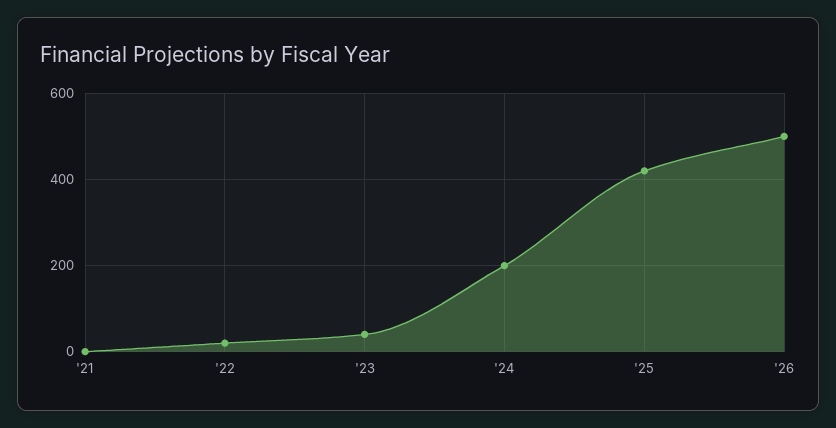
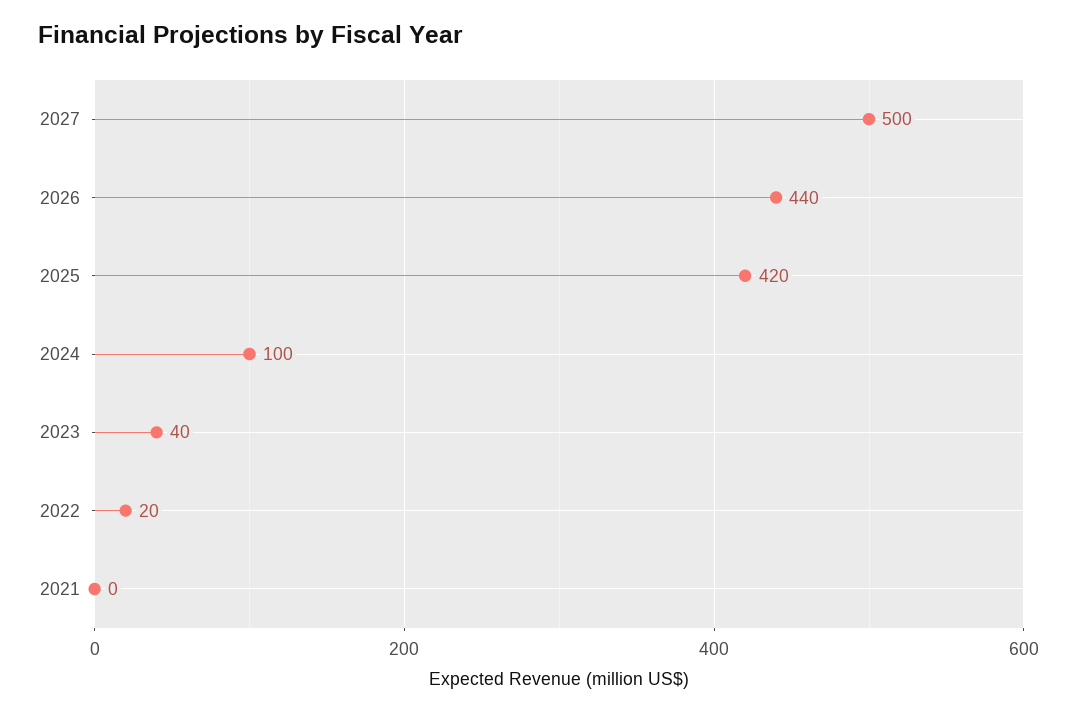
'24: 200 -> 100
'26: 500 -> 440
2027: none -> 500

